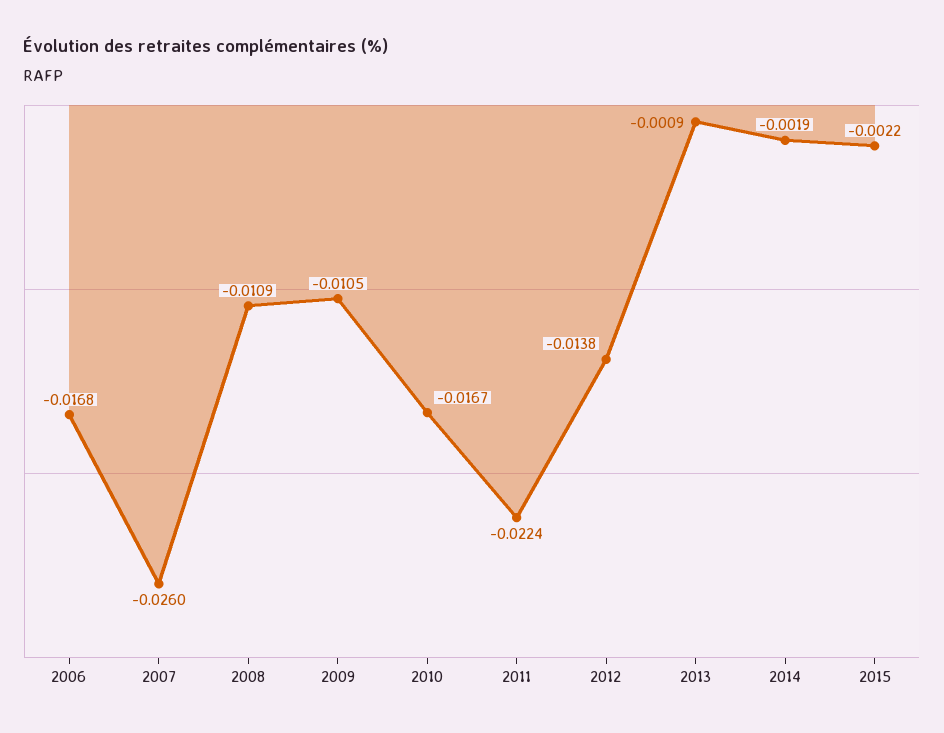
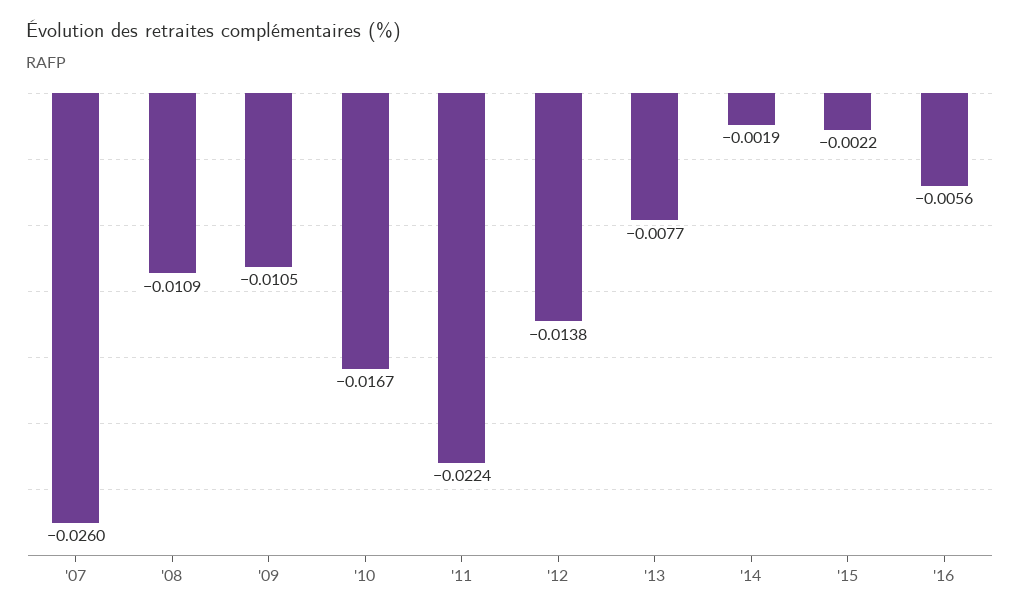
2006: -0.0168 -> none
2013: -0.0009 -> -0.0077
'16: none -> -0.0056

